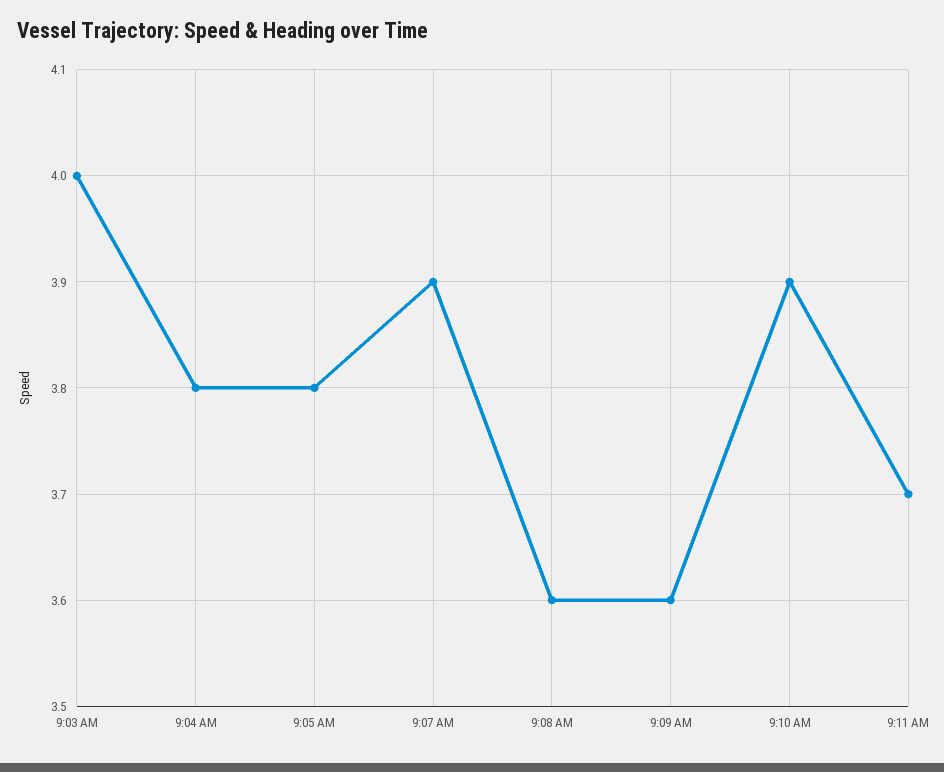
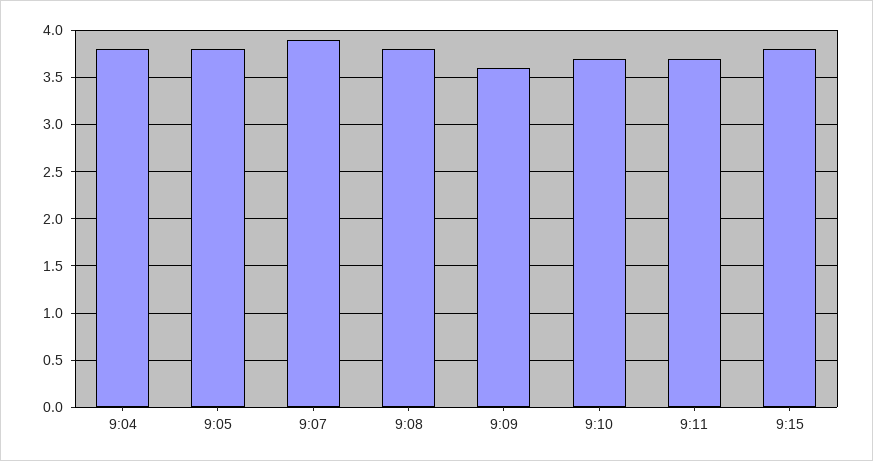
9:03 AM: 4 -> none
9:08 AM: 3.6 -> 3.8
9:10 AM: 3.9 -> 3.7
9:15: none -> 3.8

